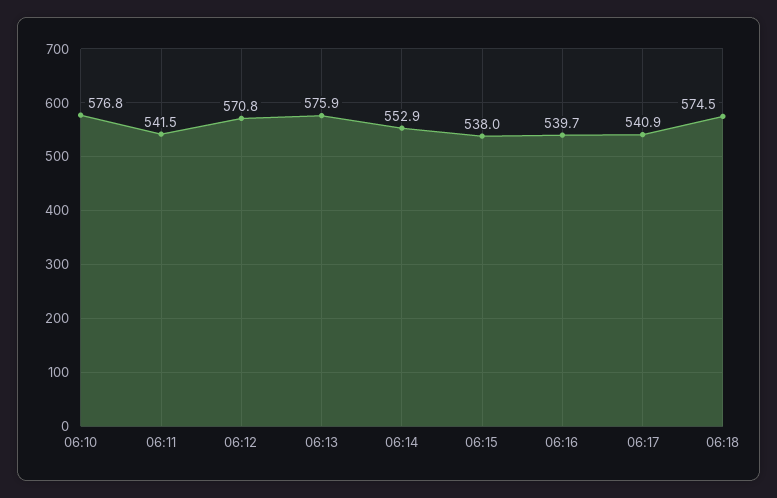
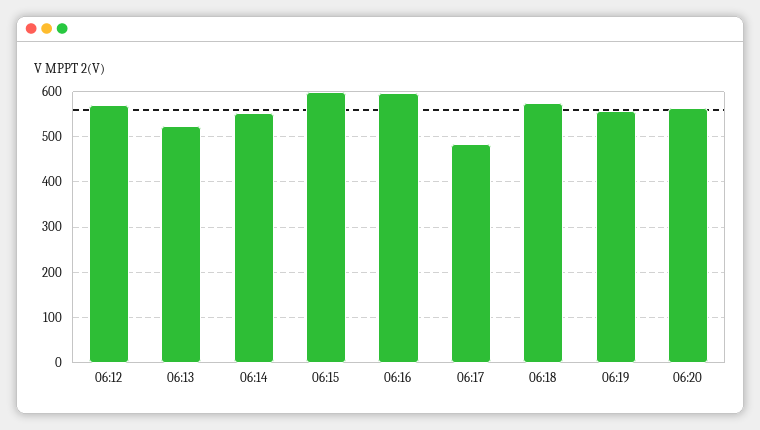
06:10: 576.8 -> none
06:11: 541.5 -> none
06:13: 575.9 -> 520
06:15: 538 -> 600
06:16: 539.7 -> 600
06:17: 540.9 -> 480
06:19: none -> 560
06:20: none -> 560

